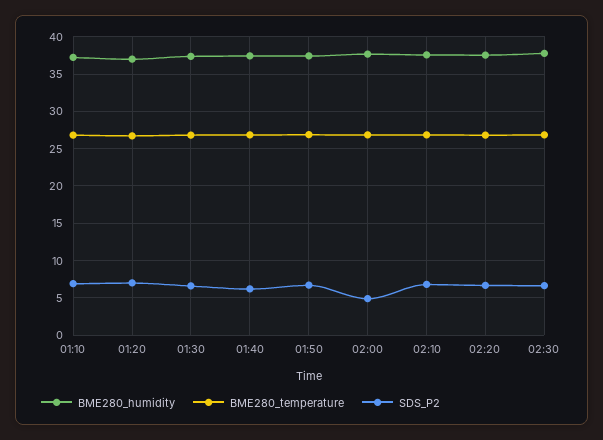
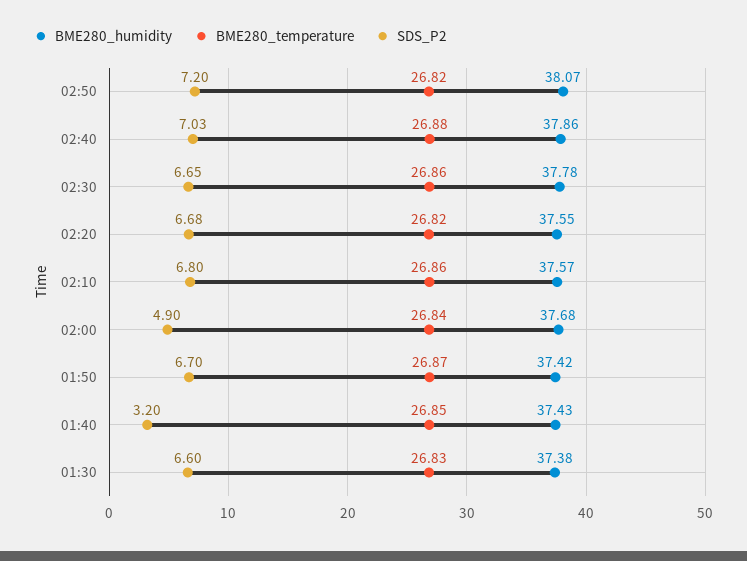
BME280_humidity, 01:10: 37 -> none
BME280_temperature, 01:10: 27 -> none
SDS_P2, 01:10: 7 -> none
BME280_humidity, 01:20: 37 -> none
BME280_temperature, 01:20: 27 -> none
SDS_P2, 01:20: 7 -> none
SDS_P2, 01:40: 6 -> 3.2
BME280_humidity, 02:50: none -> 38.07
BME280_temperature, 02:50: none -> 26.82
SDS_P2, 02:50: none -> 7.2
BME280_humidity, 02:40: none -> 37.86
BME280_temperature, 02:40: none -> 26.88
SDS_P2, 02:40: none -> 7.03

